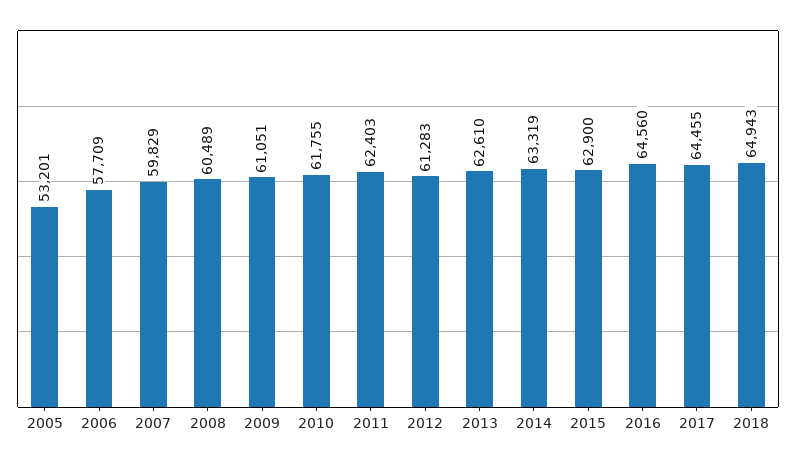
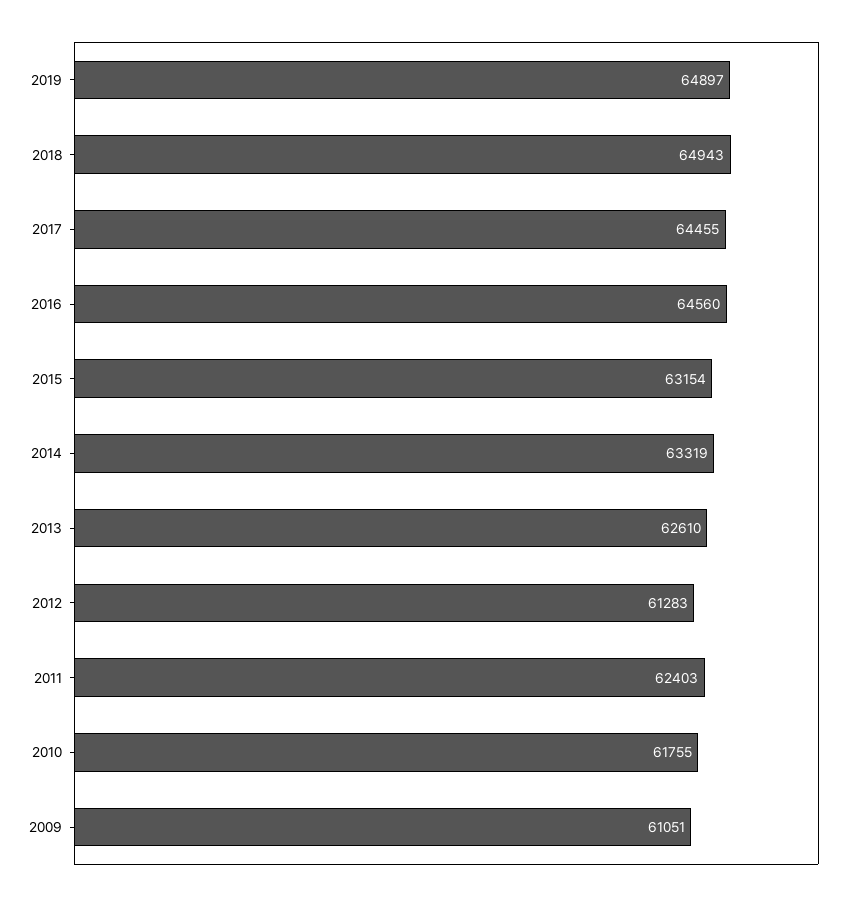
2005: 53201 -> none
2006: 57709 -> none
2007: 59829 -> none
2008: 60489 -> none
2015: 62900 -> 63154
2019: none -> 64897

